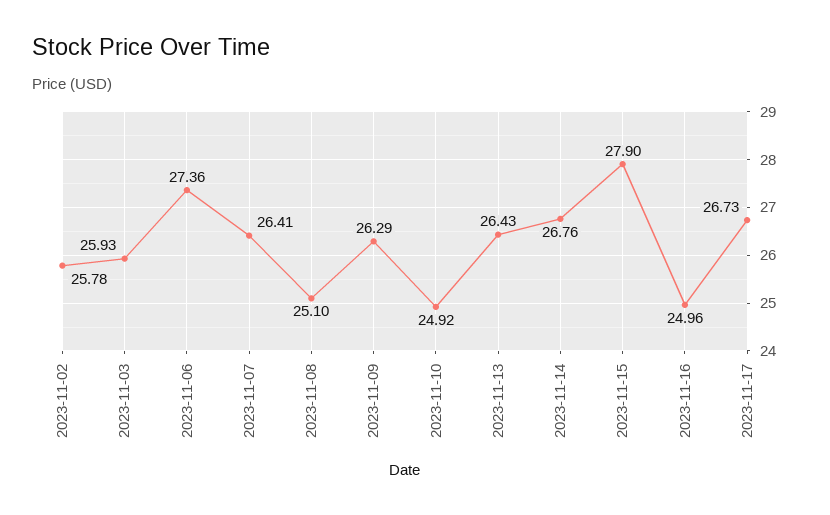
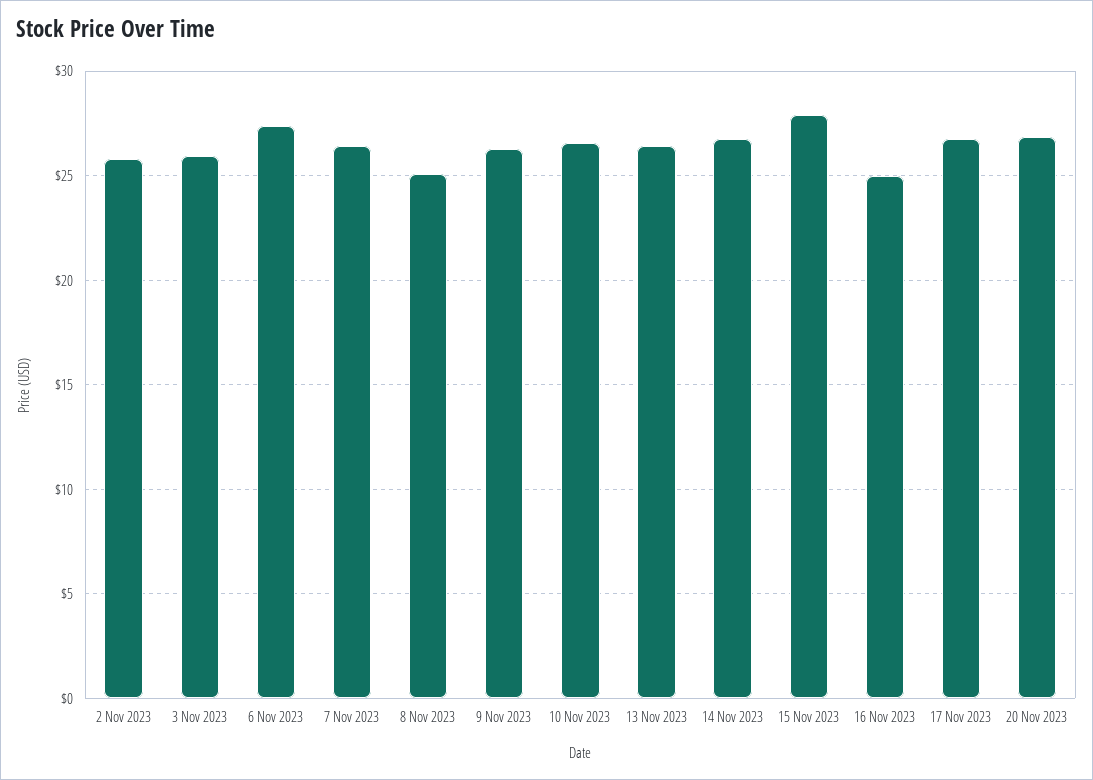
2023-11-10: 24.92 -> 26.5
20 Nov 2023: none -> 27

